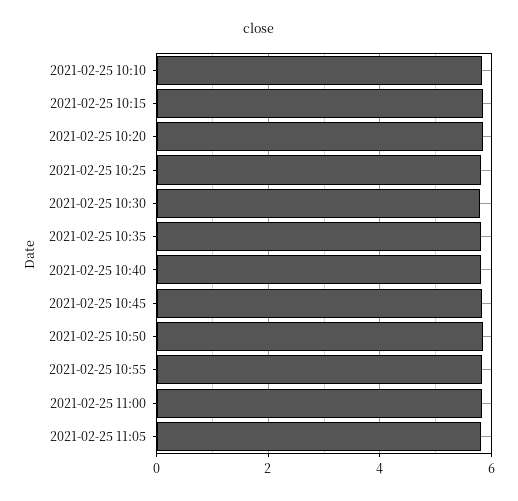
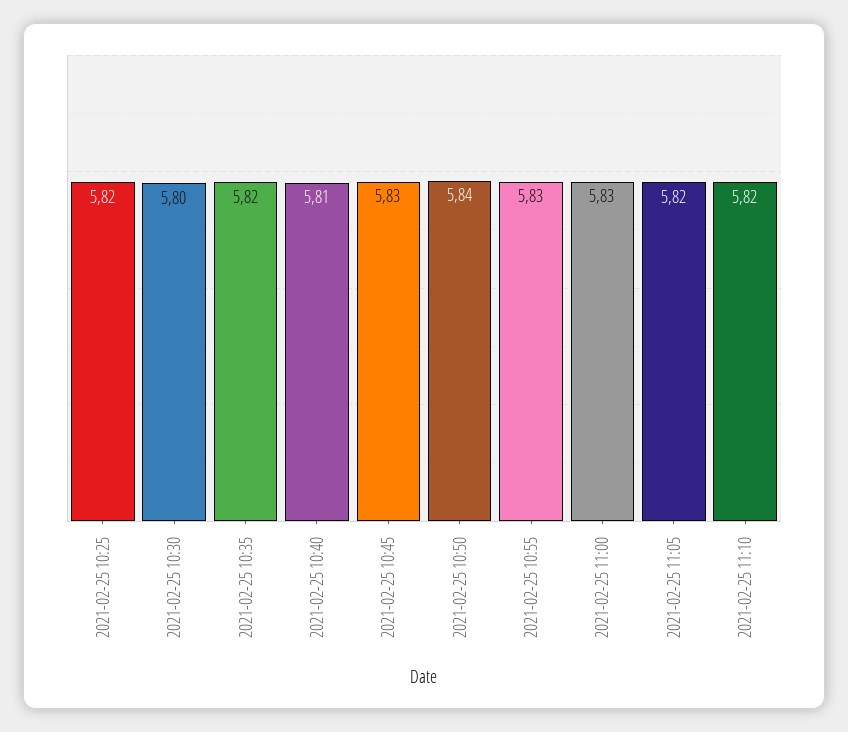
2021-02-25 10:10: 5.8 -> none
2021-02-25 10:15: 5.8 -> none
2021-02-25 10:20: 5.8 -> none
2021-02-25 11:10: none -> 5.82

